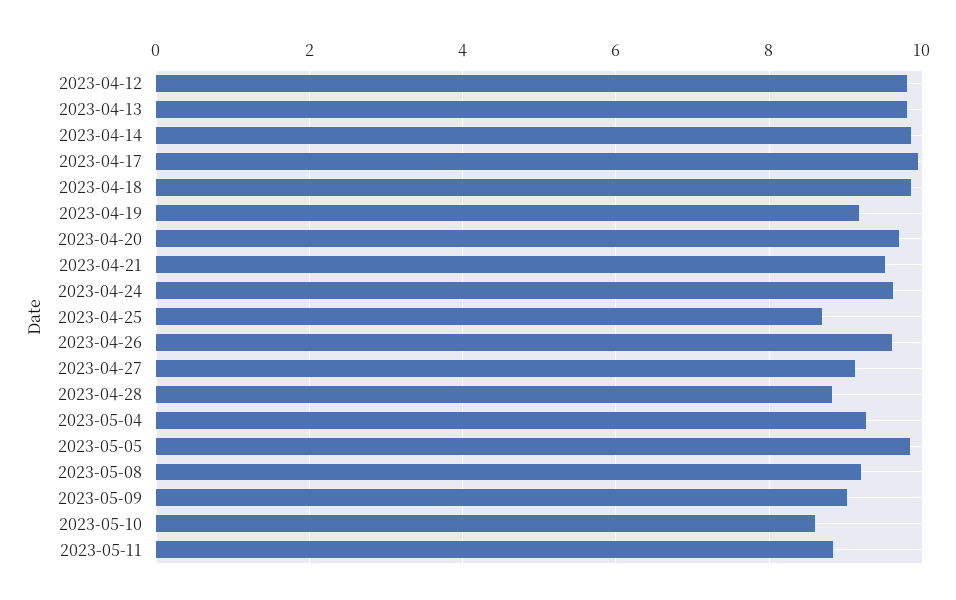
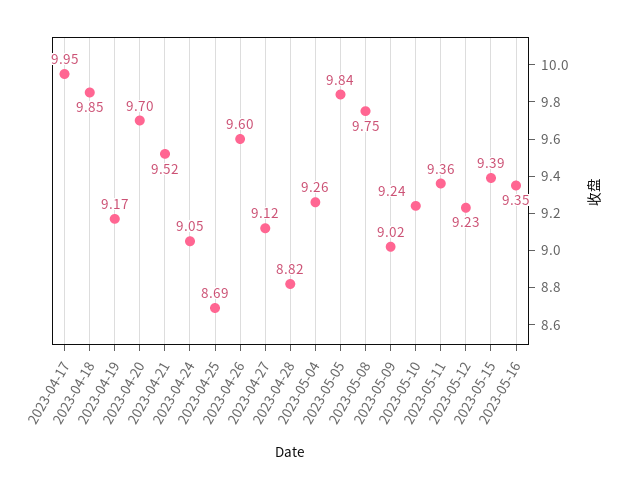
2023-04-12: 9.8 -> none
2023-04-13: 9.8 -> none
2023-04-14: 9.8 -> none
2023-04-24: 9.6 -> 9.05
2023-05-08: 9.2 -> 9.75
2023-05-10: 8.6 -> 9.24
2023-05-11: 8.8 -> 9.36
2023-05-12: none -> 9.23
2023-05-15: none -> 9.39
2023-05-16: none -> 9.35

